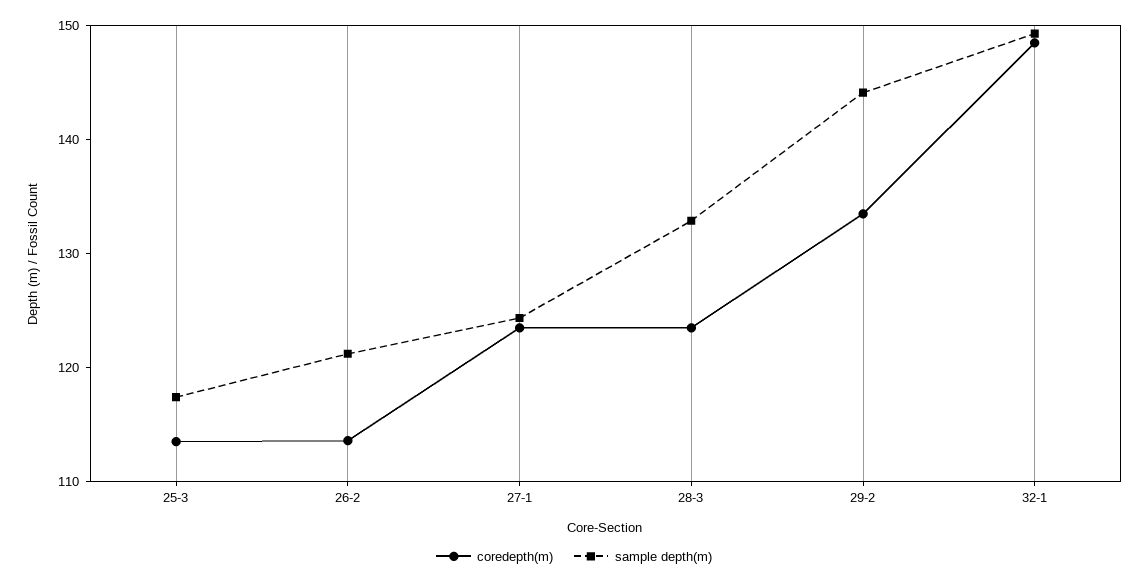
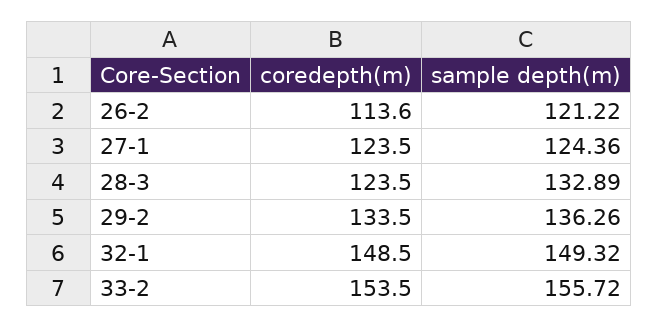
coredepth(m), 25-3: 114 -> none
sample depth(m), 25-3: 118 -> none
sample depth(m), 29-2: 144 -> 136.26
coredepth(m), 33-2: none -> 153.5
sample depth(m), 33-2: none -> 155.72

